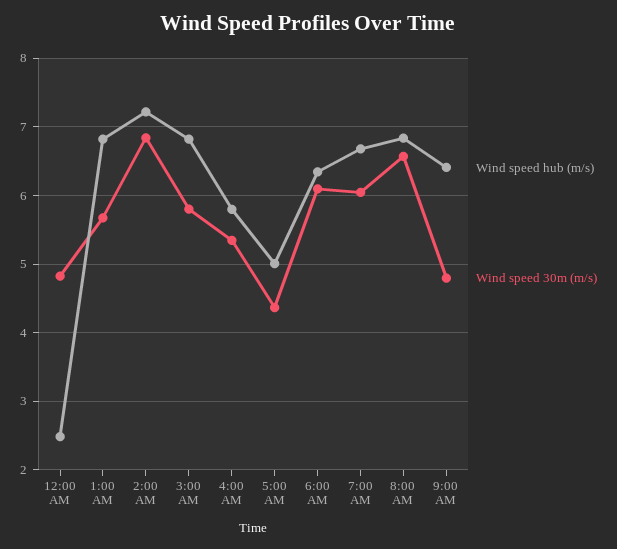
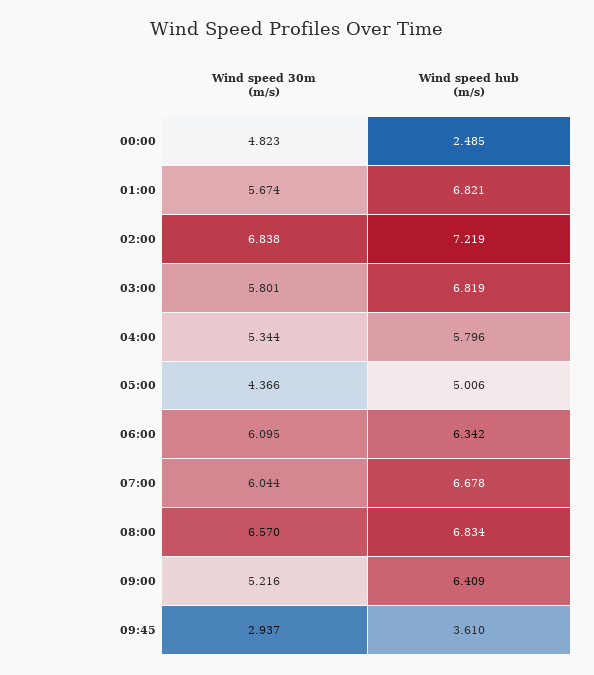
Wind speed 30m (m/s), 9:00 AM: 4.8 -> 5.216
Wind speed 30m (m/s), 09:45: none -> 2.937
Wind speed hub (m/s), 09:45: none -> 3.61

